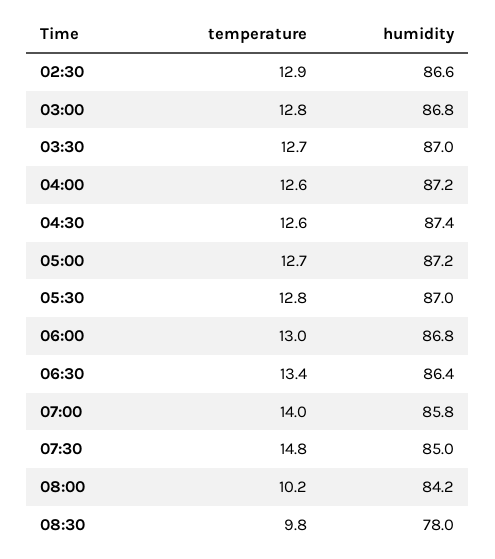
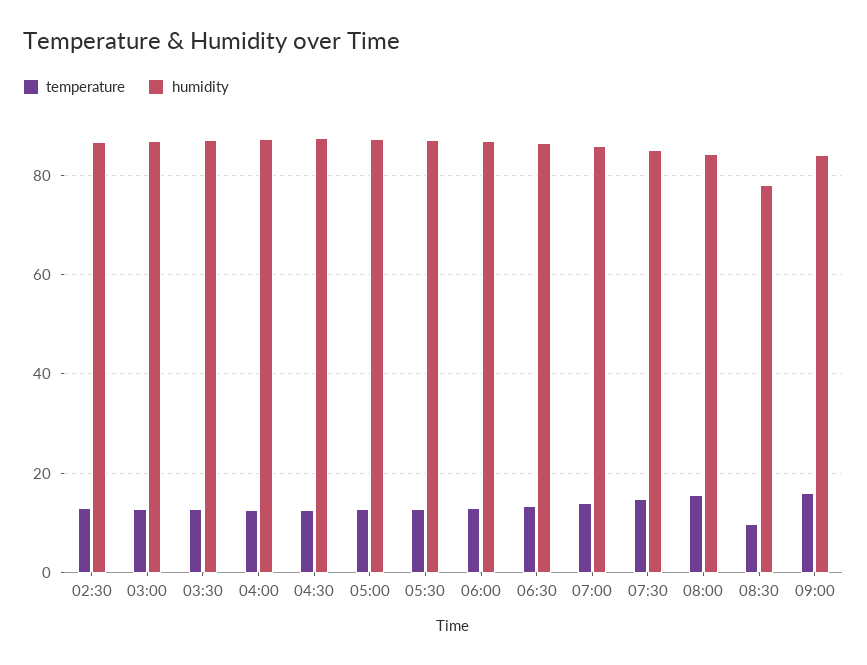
temperature, 08:00: 10.2 -> 16
temperature, 09:00: none -> 16
humidity, 09:00: none -> 84

